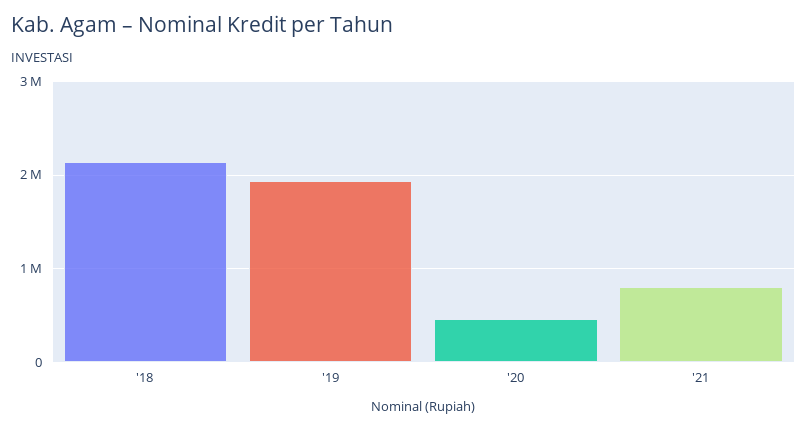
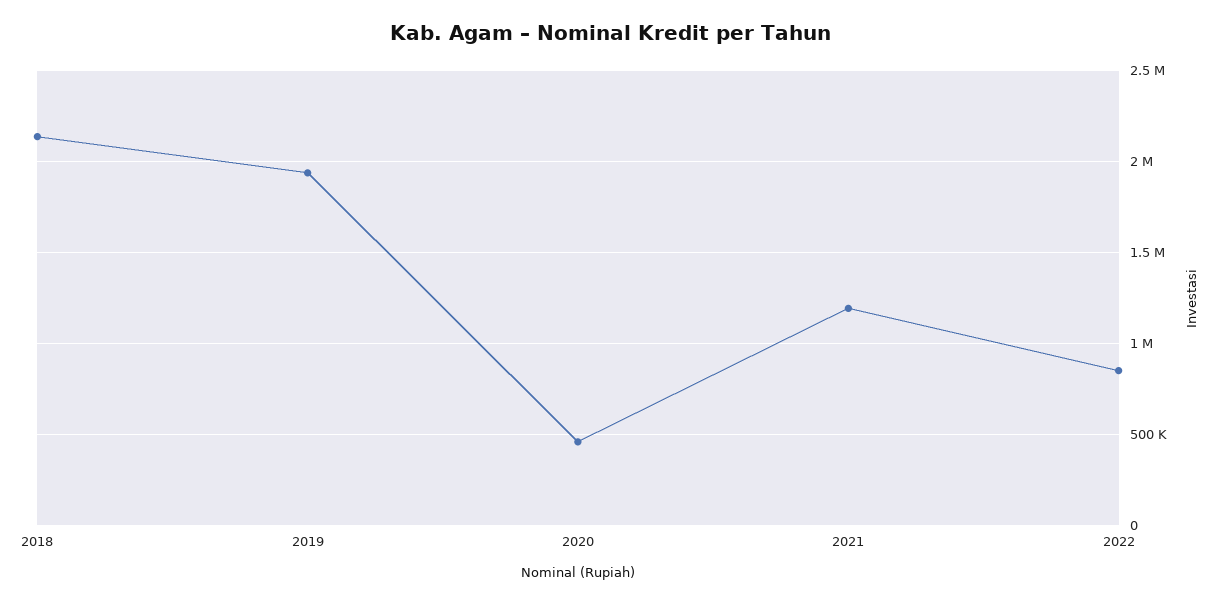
'21: 800000 -> 1200000
2022: none -> 850000

